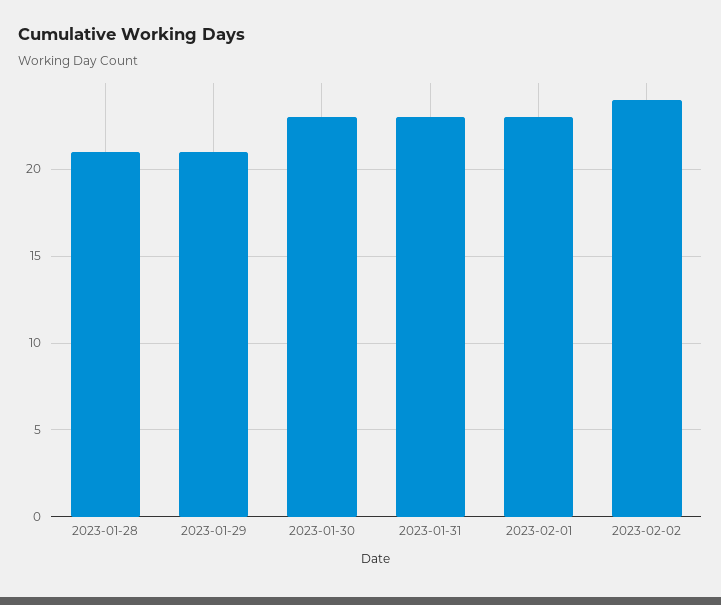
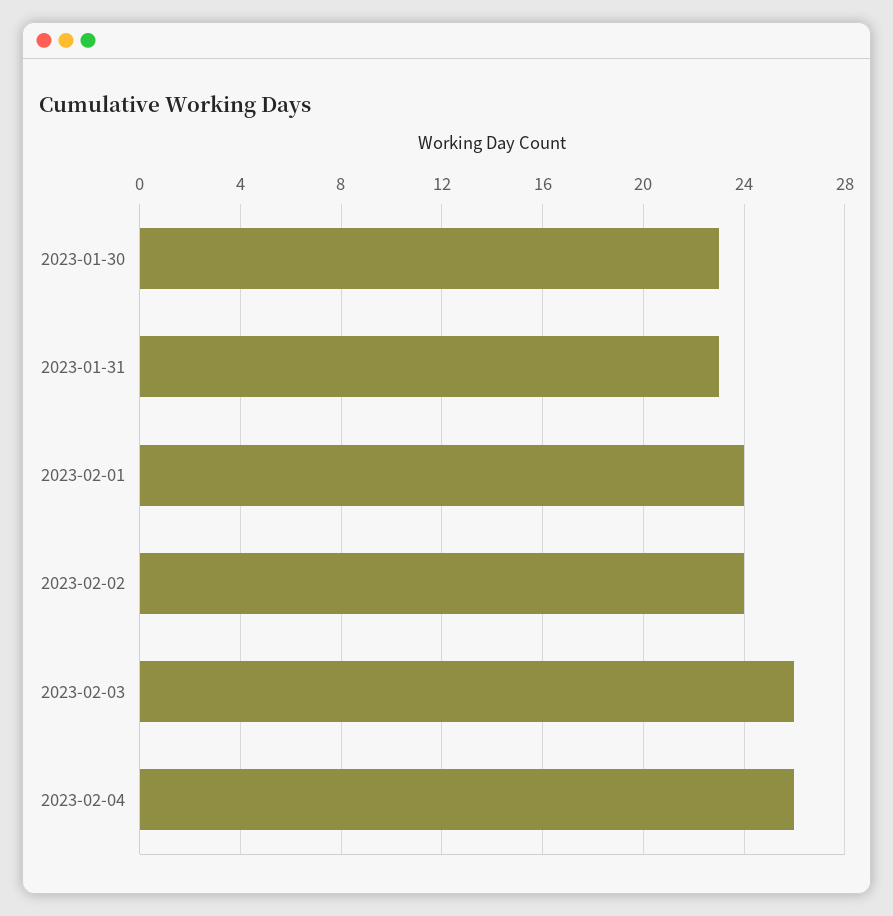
2023-01-28: 21 -> none
2023-01-29: 21 -> none
2023-02-01: 23 -> 24
2023-02-03: none -> 26
2023-02-04: none -> 26

